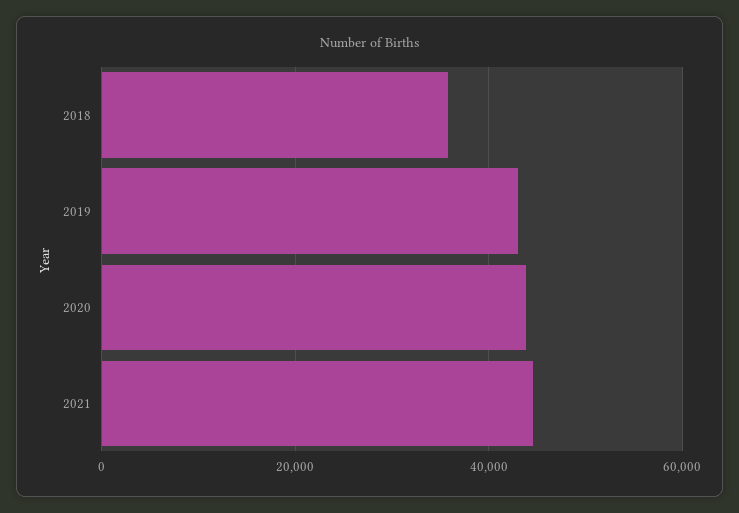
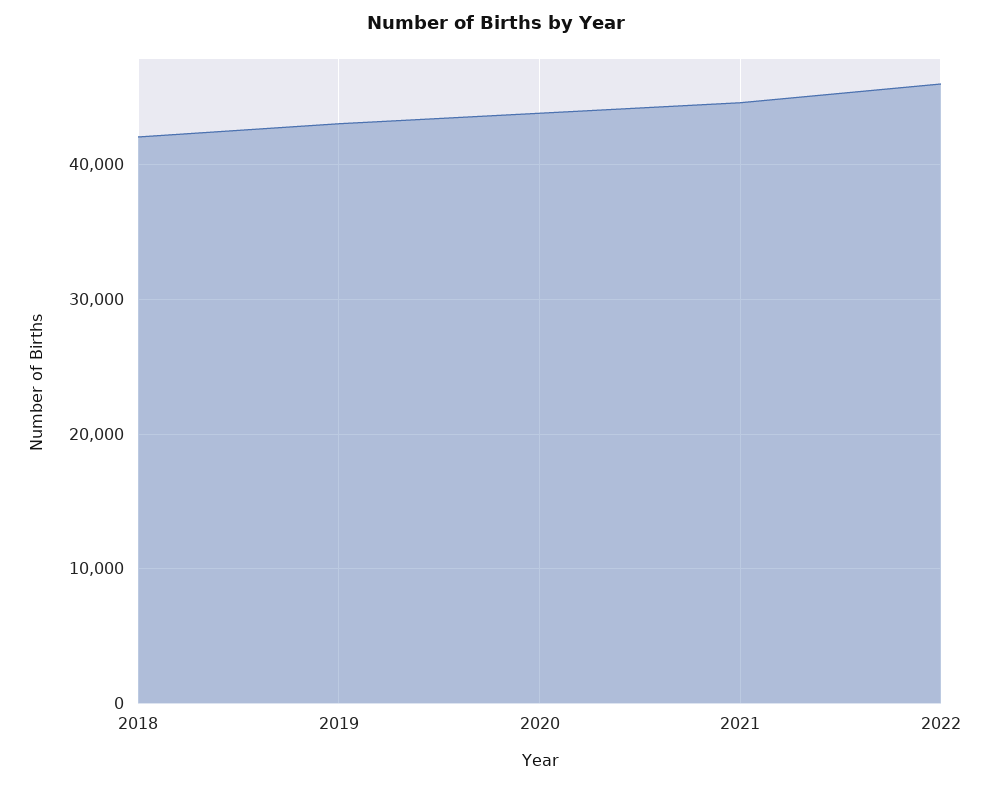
2018: 36000 -> 42000
2022: none -> 46000

